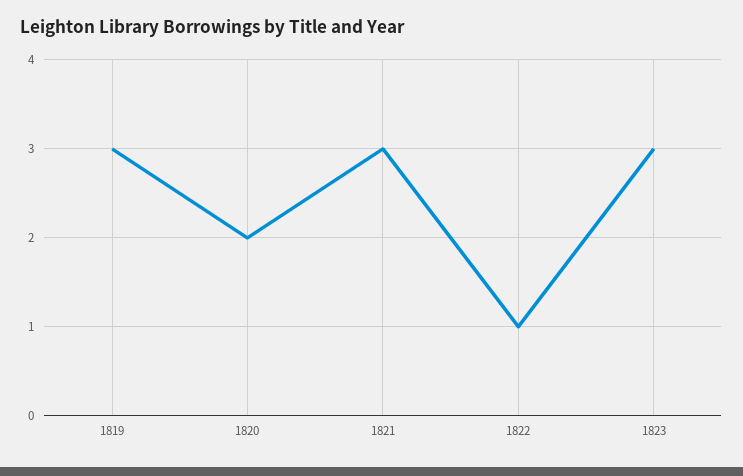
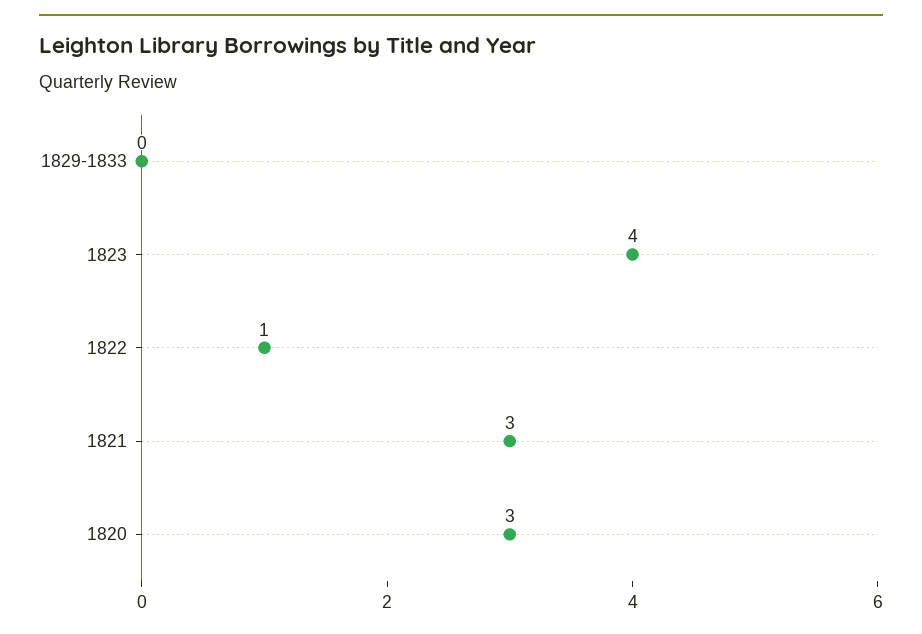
1819: 3 -> none
1820: 2 -> 3
1823: 3 -> 4
1829-1833: none -> 0

